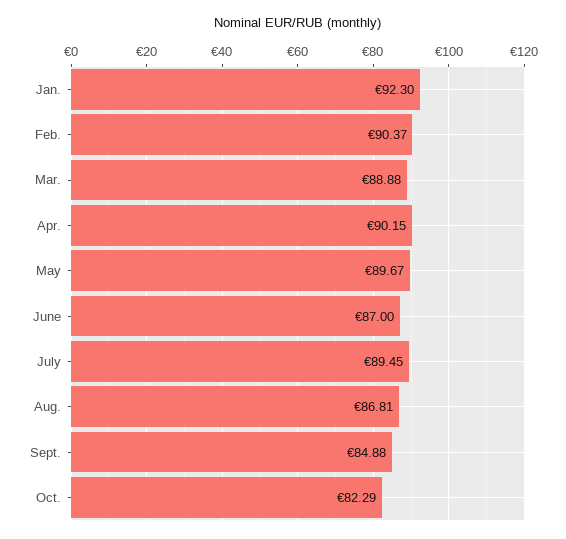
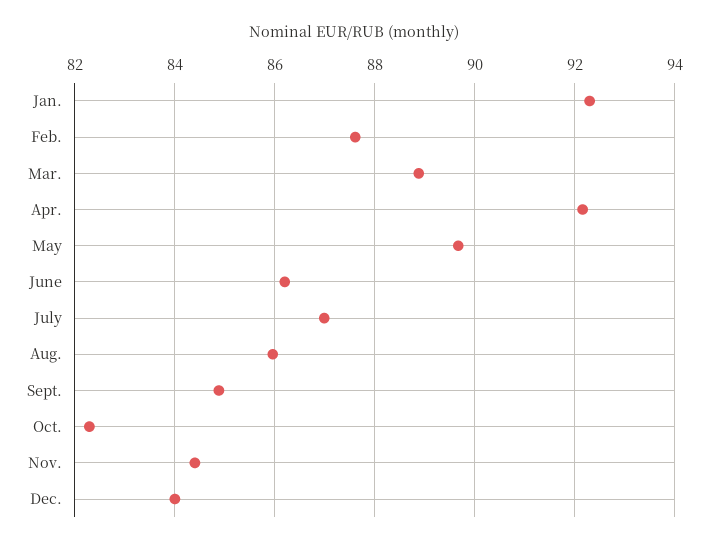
Feb.: 90.37 -> 87.6
Apr.: 90.15 -> 92.2
June: 87 -> 86.2
July: 89.45 -> 87
Aug.: 86.81 -> 86
Nov.: none -> 84.4
Dec.: none -> 84

